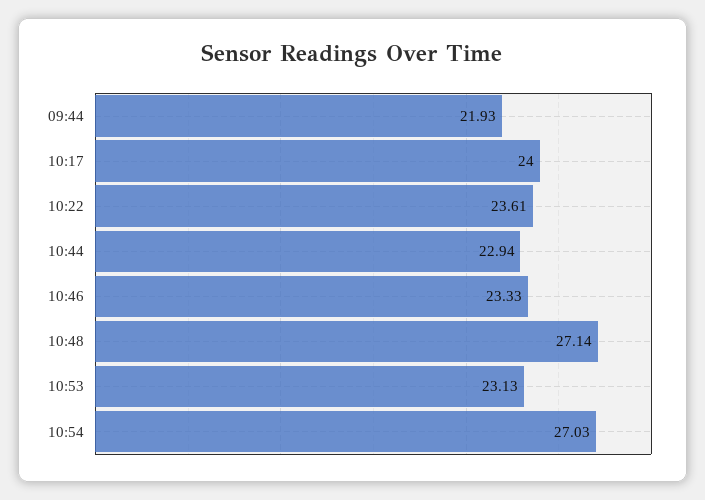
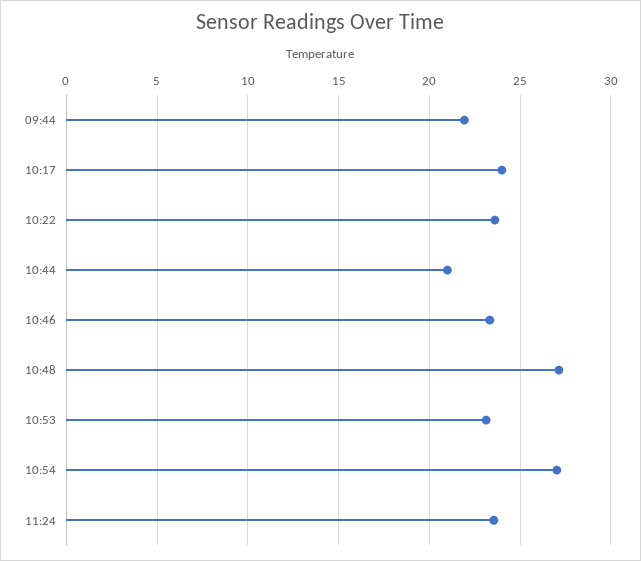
10:44: 22.94 -> 21
11:24: none -> 23.5

